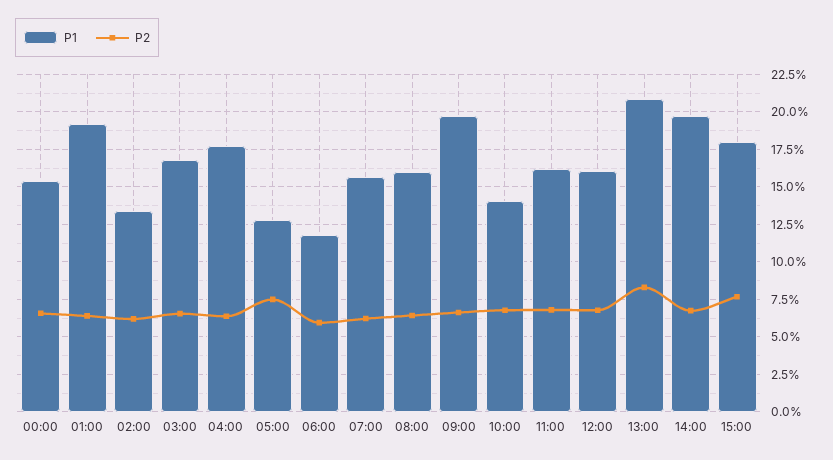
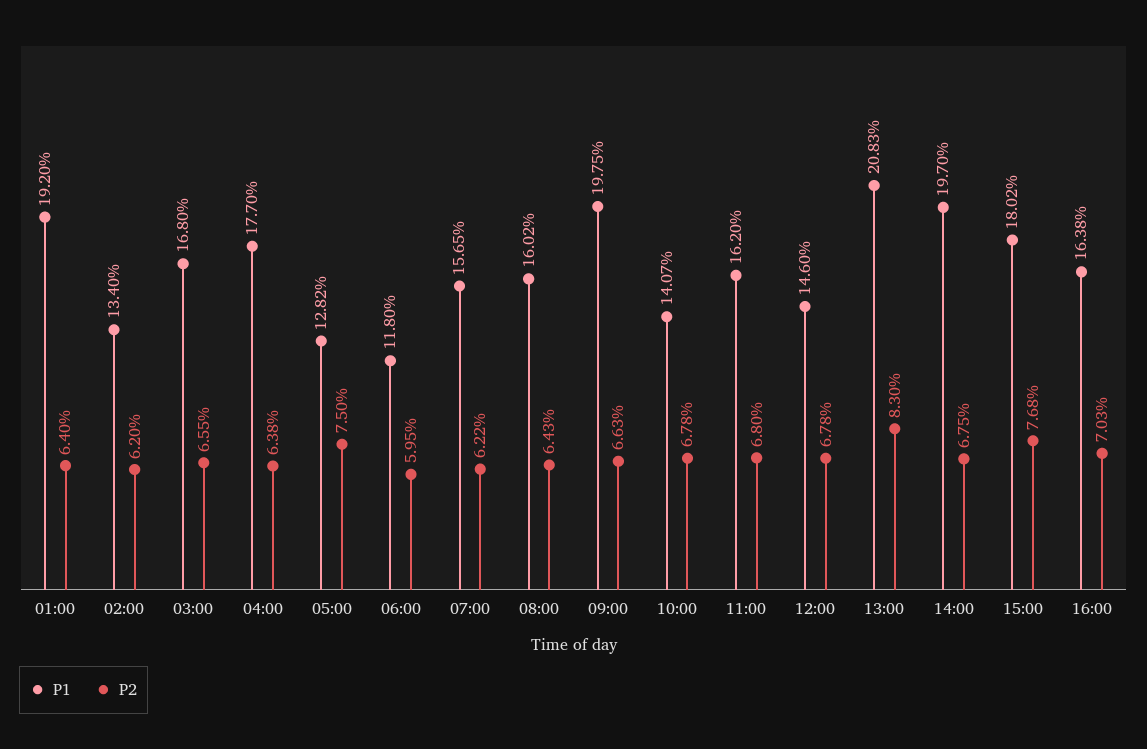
P1, 00:00: 15.5 -> none
P2, 00:00: 6.5 -> none
P1, 12:00: 16 -> 14.6
P1, 16:00: none -> 16.38
P2, 16:00: none -> 7.03

